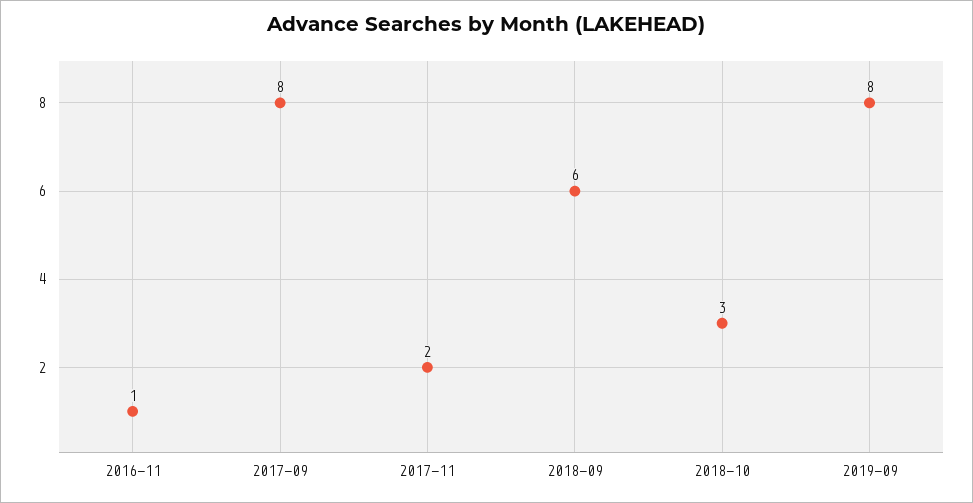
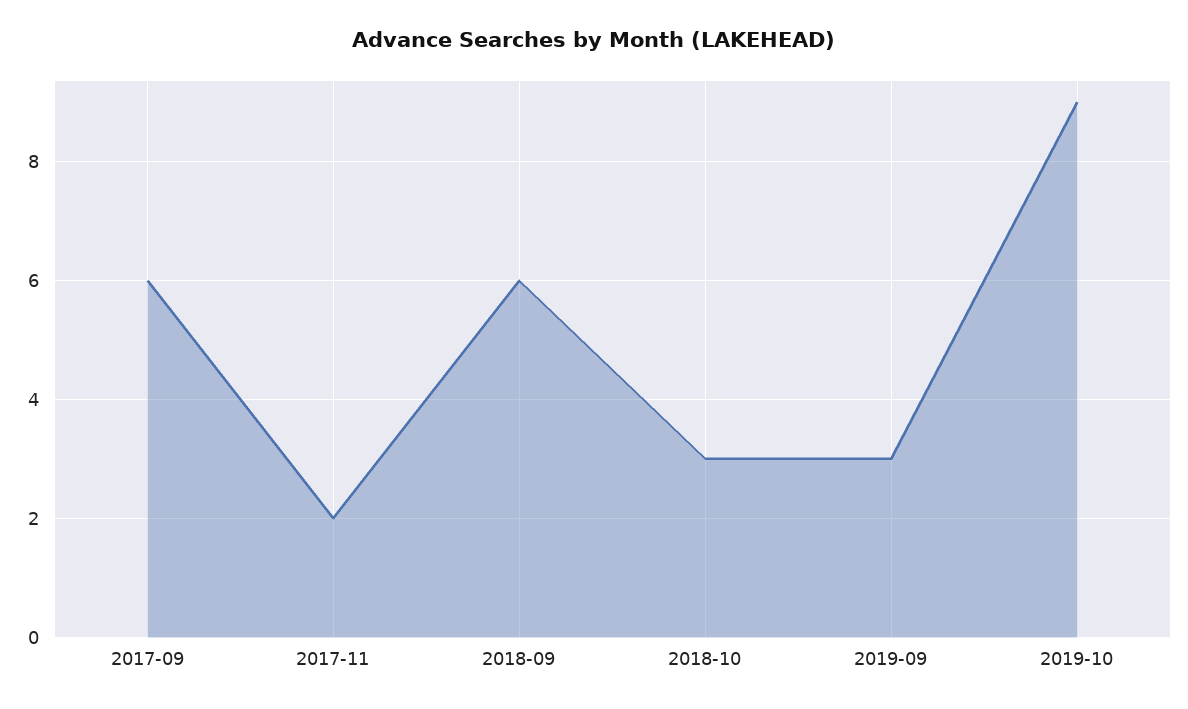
2016-11: 1 -> none
2017-09: 8 -> 6
2019-09: 8 -> 3
2019-10: none -> 9

